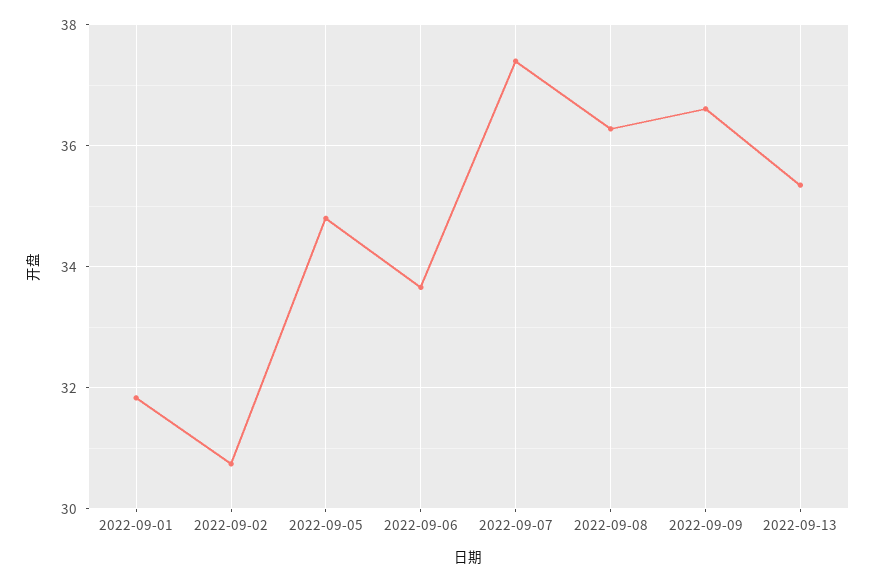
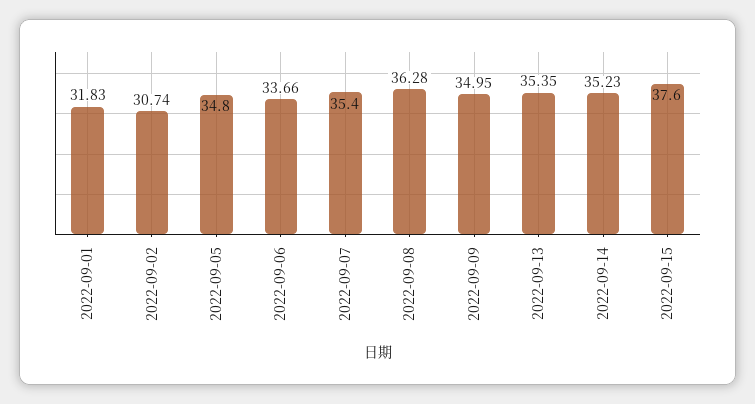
2022-09-07: 37.4 -> 35.4
2022-09-09: 36.6 -> 34.95
2022-09-14: none -> 35.23
2022-09-15: none -> 37.6

